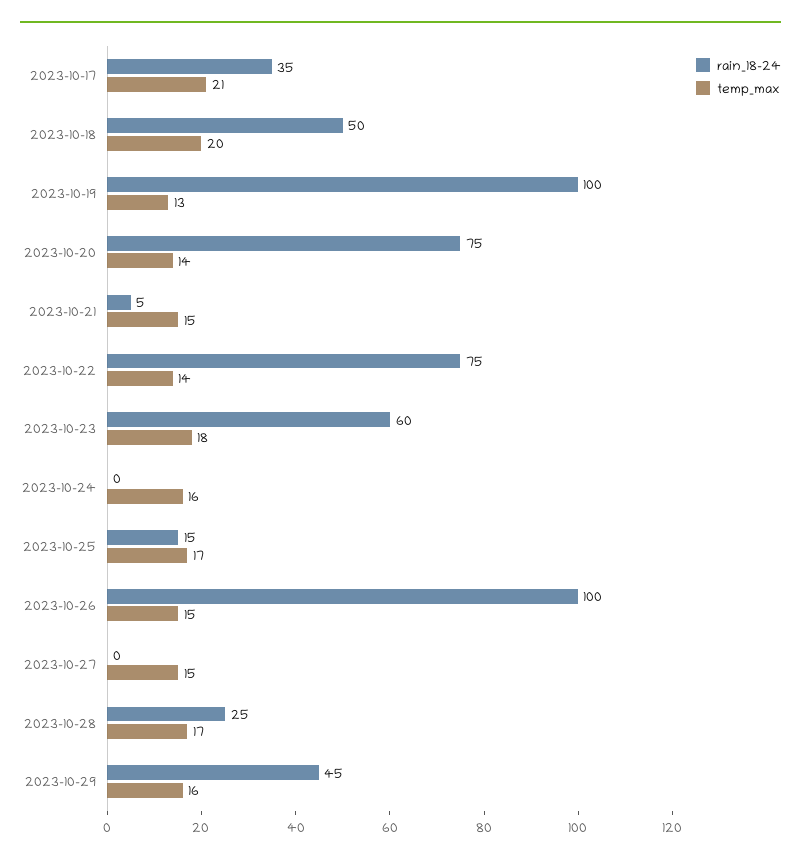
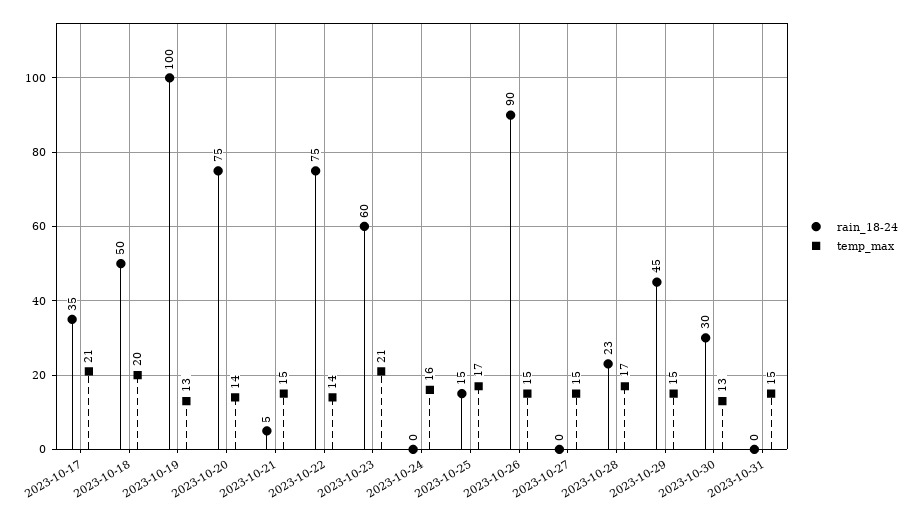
temp_max, 2023-10-23: 18 -> 21
rain_18-24, 2023-10-26: 100 -> 90
rain_18-24, 2023-10-28: 25 -> 23
temp_max, 2023-10-29: 16 -> 15
rain_18-24, 2023-10-30: none -> 30
temp_max, 2023-10-30: none -> 13
rain_18-24, 2023-10-31: none -> 0
temp_max, 2023-10-31: none -> 15

